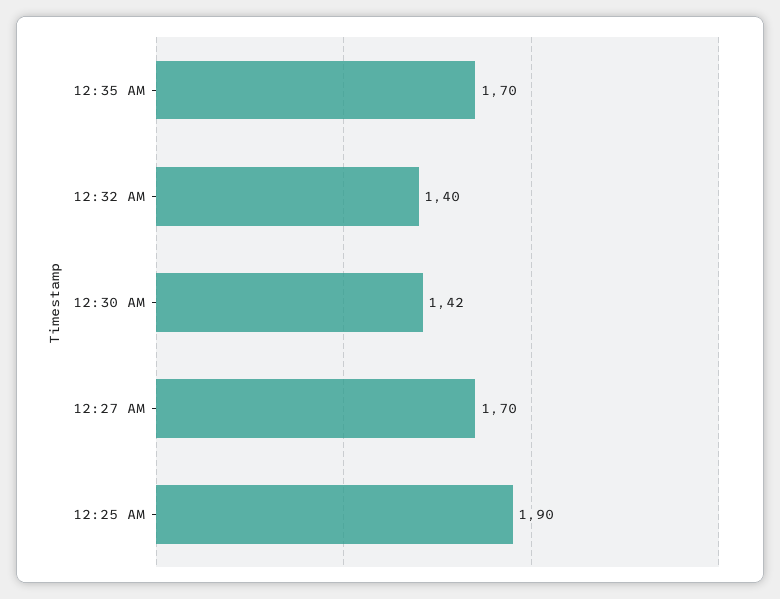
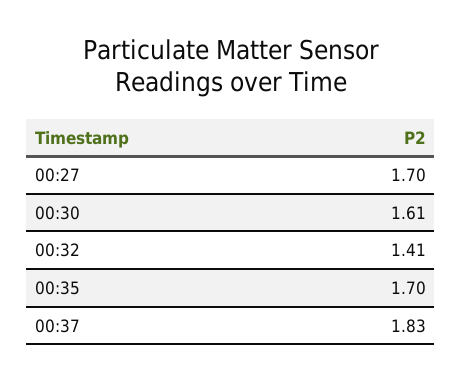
12:32 AM: 1.4 -> 1.41
12:30 AM: 1.42 -> 1.61
12:25 AM: 1.9 -> none
00:37: none -> 1.83

